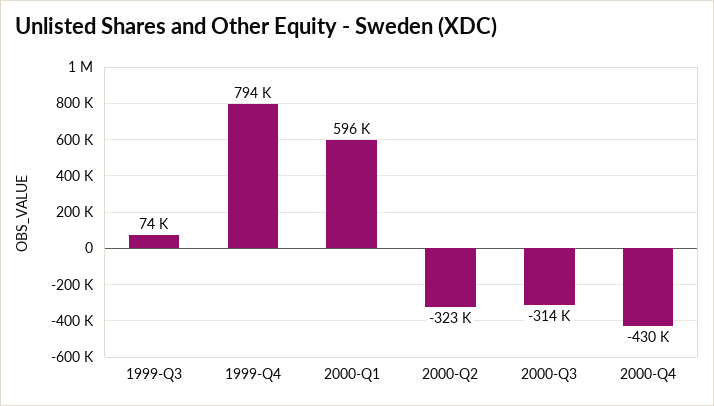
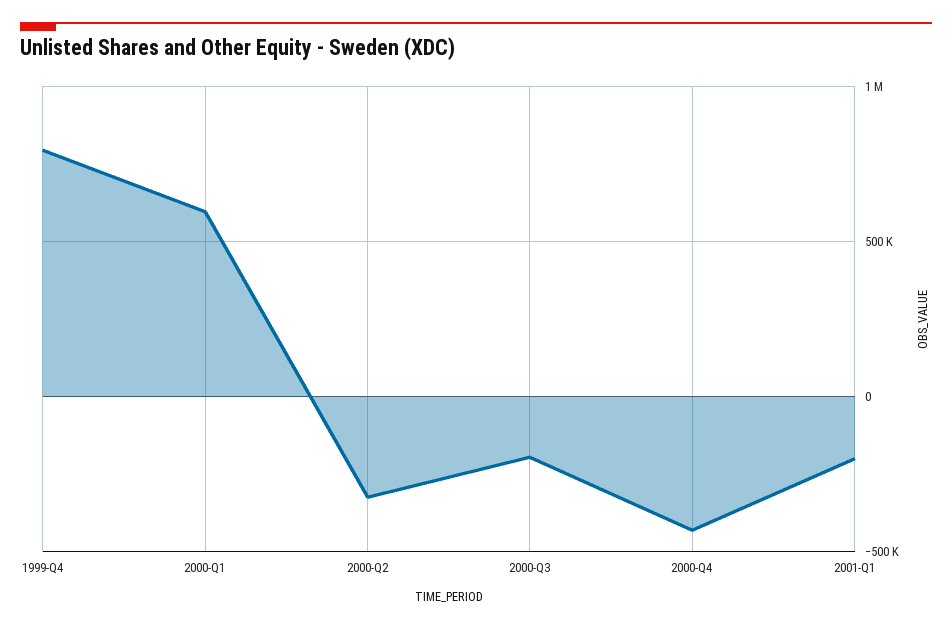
1999-Q3: 74000 -> none
2000-Q3: -314000 -> -200000
2001-Q1: none -> -200000

